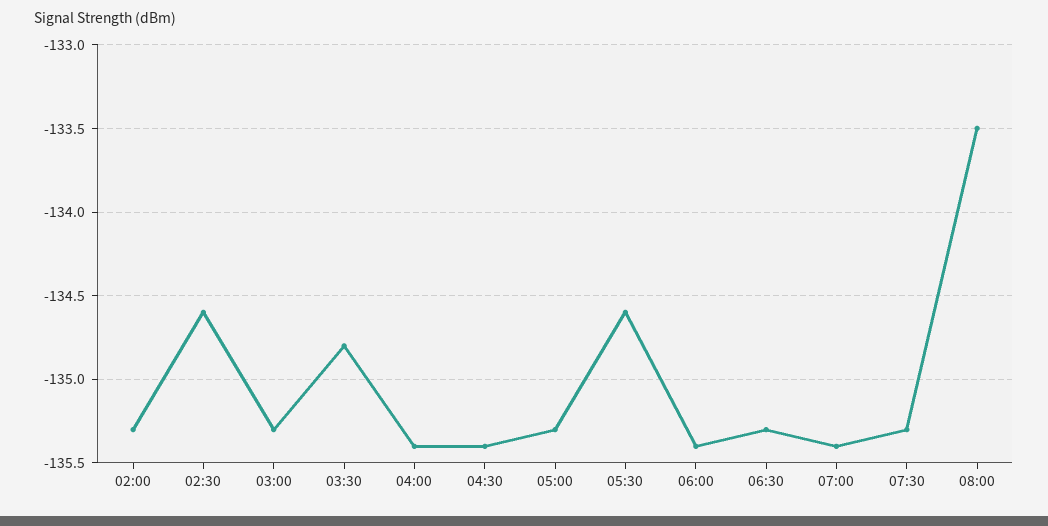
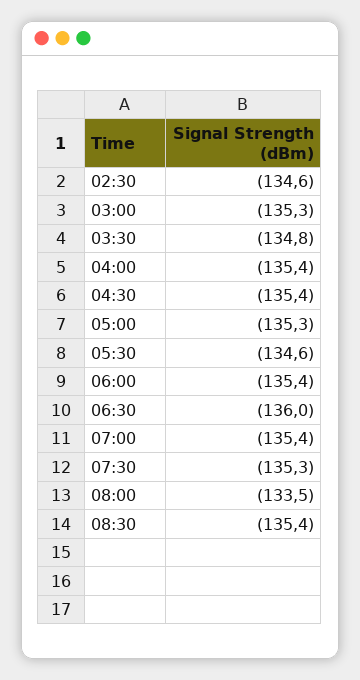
02:00: -135.3 -> none
06:30: -135.3 -> -136
08:30: none -> -135.4

